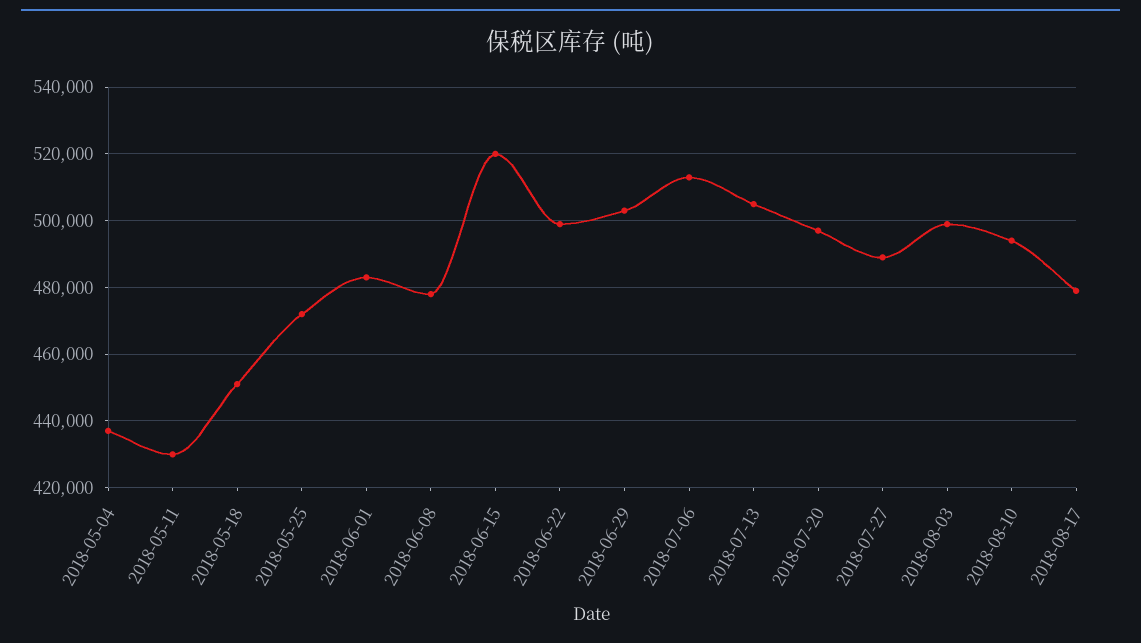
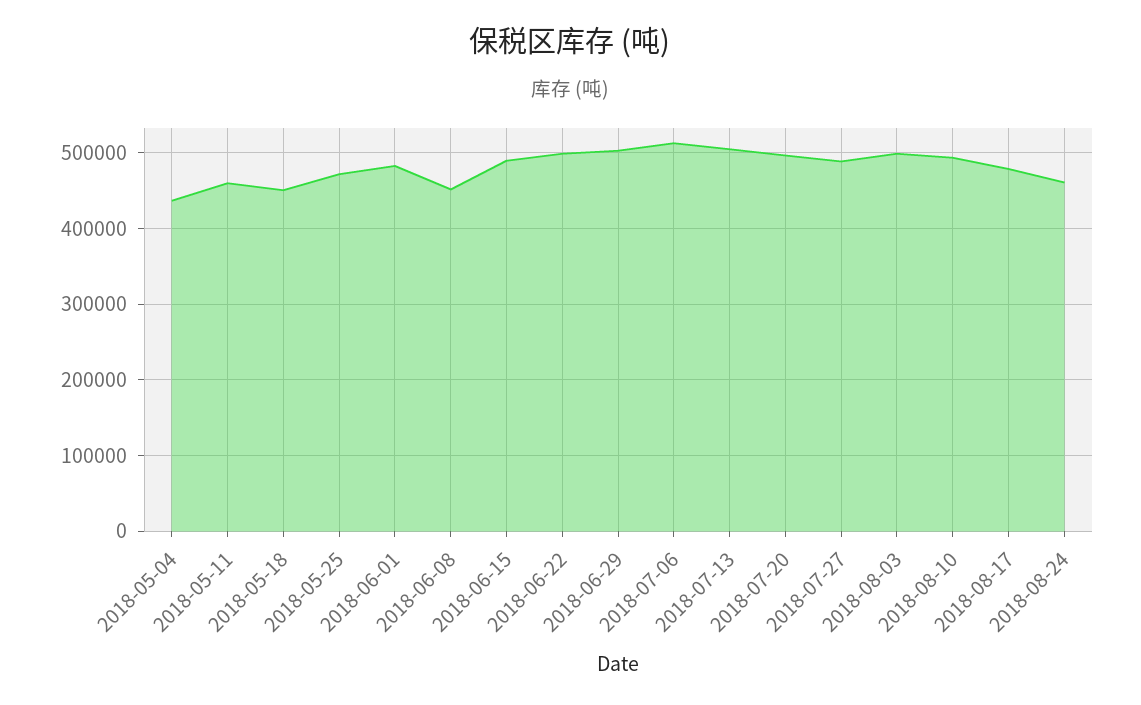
2018-05-11: 430000 -> 460000
2018-06-08: 478000 -> 450000
2018-06-15: 520000 -> 490000
2018-08-24: none -> 460000

